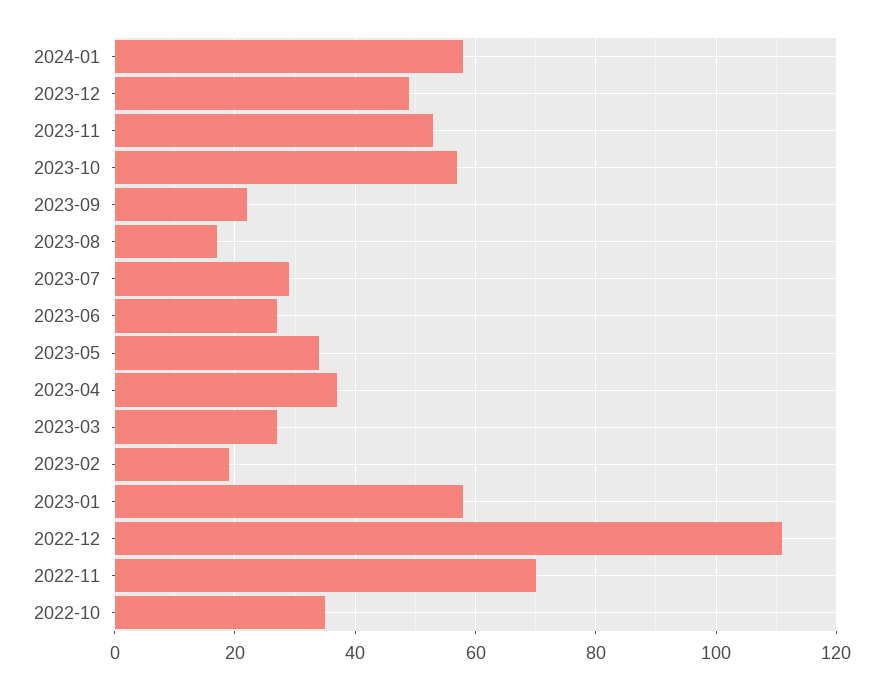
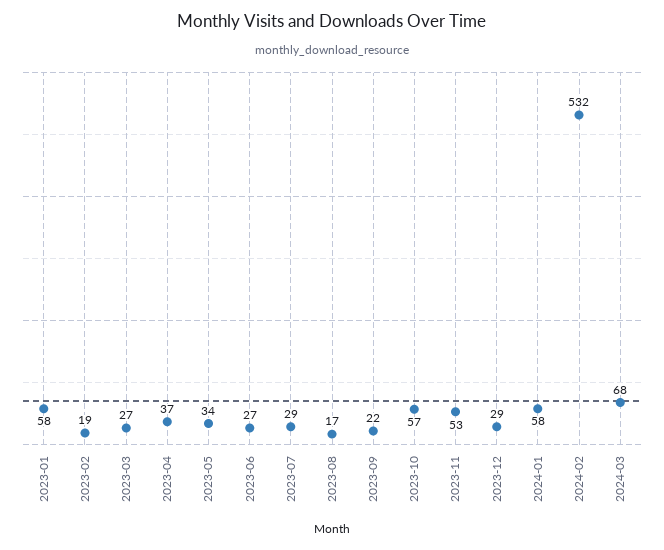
2023-12: 50 -> 29
2022-12: 110 -> none
2022-11: 70 -> none
2022-10: 35 -> none
2024-02: none -> 532
2024-03: none -> 68

